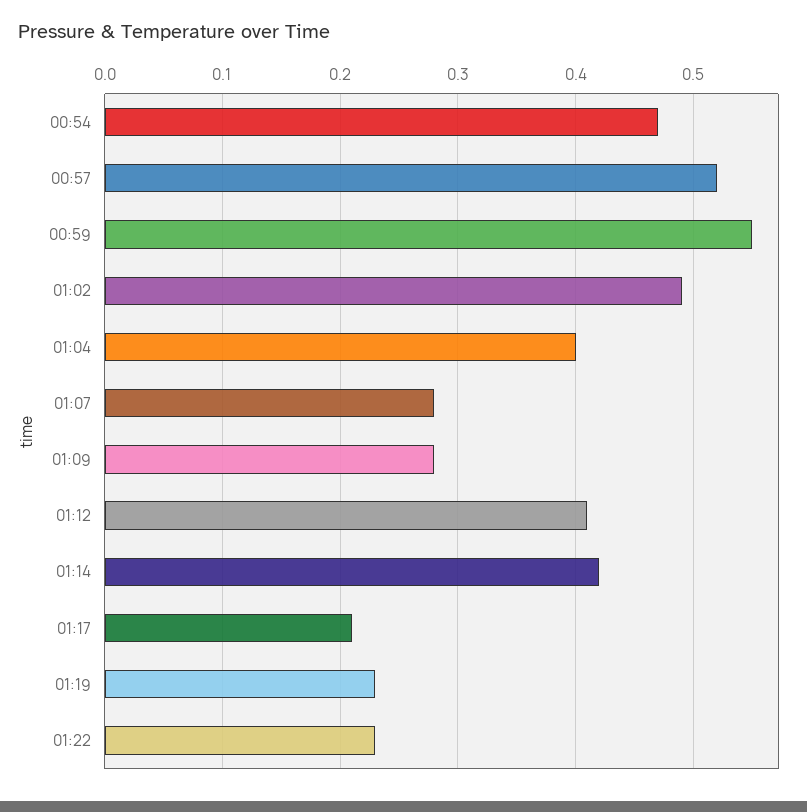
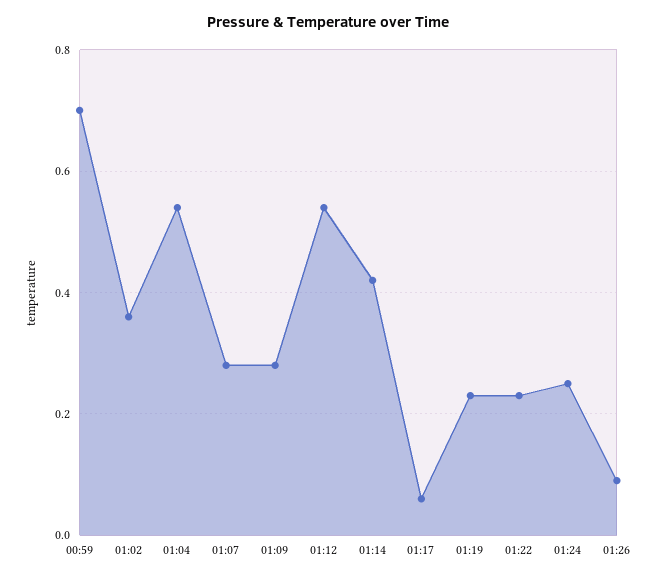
00:54: 0.47 -> none
00:57: 0.52 -> none
00:59: 0.55 -> 0.7
01:02: 0.49 -> 0.35
01:04: 0.4 -> 0.55
01:12: 0.41 -> 0.55
01:17: 0.21 -> 0.05
01:24: none -> 0.25
01:26: none -> 0.1

